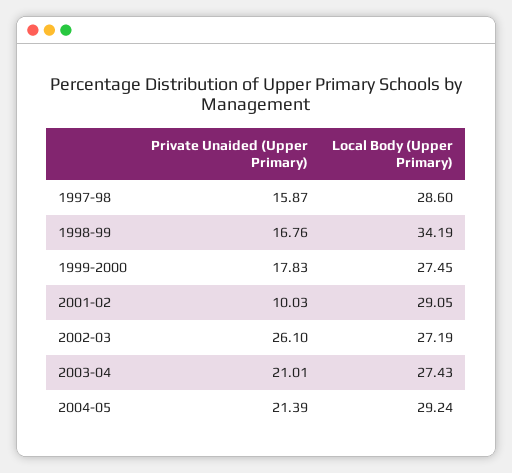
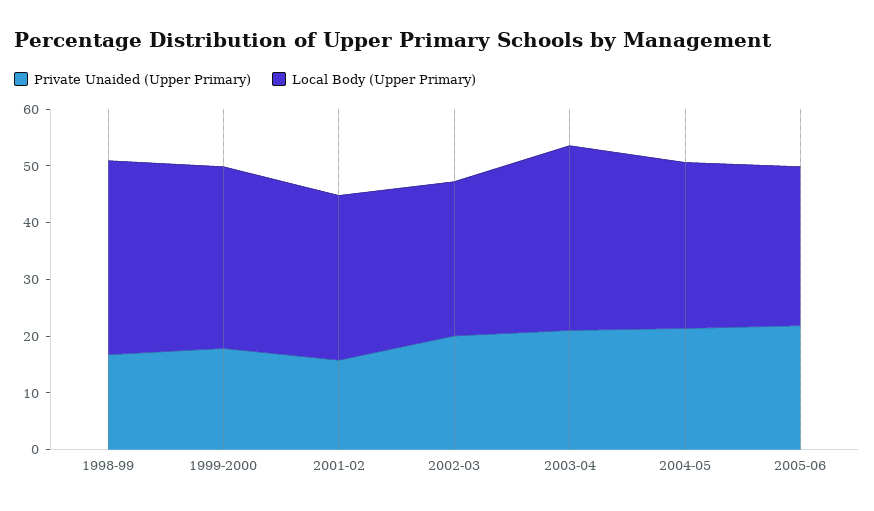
Private Unaided (Upper Primary), 1997-98: 15.87 -> none
Local Body (Upper Primary), 1997-98: 28.6 -> none
Local Body (Upper Primary), 1999-2000: 27.45 -> 32
Private Unaided (Upper Primary), 2001-02: 10.03 -> 16
Private Unaided (Upper Primary), 2002-03: 26.1 -> 20
Local Body (Upper Primary), 2003-04: 27.43 -> 32
Private Unaided (Upper Primary), 2005-06: none -> 22
Local Body (Upper Primary), 2005-06: none -> 28

